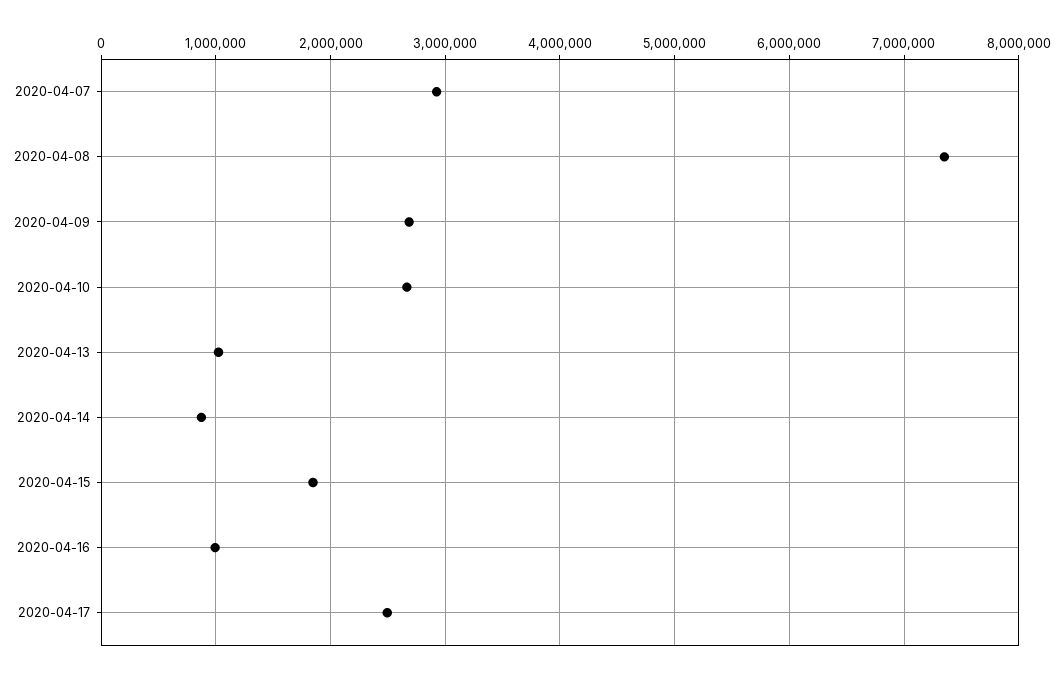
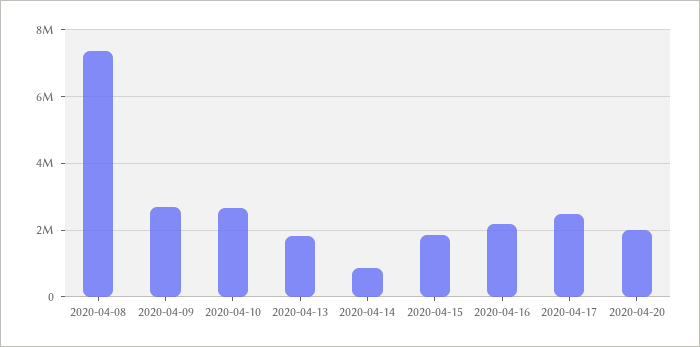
2020-04-07: 2900000 -> none
2020-04-13: 1000000 -> 1800000
2020-04-16: 1000000 -> 2200000
2020-04-20: none -> 2000000

